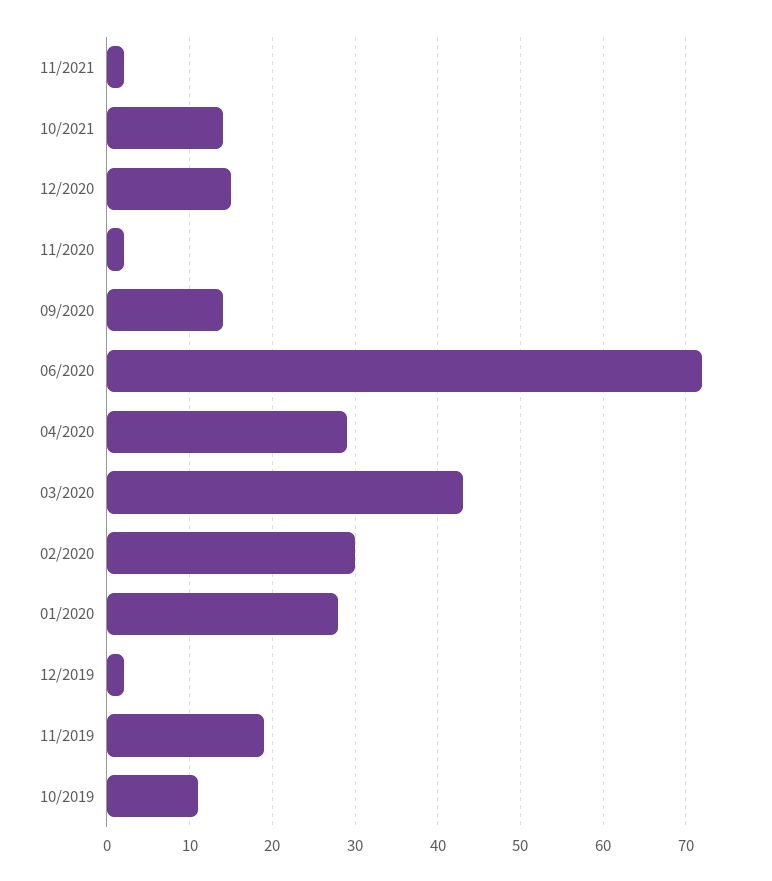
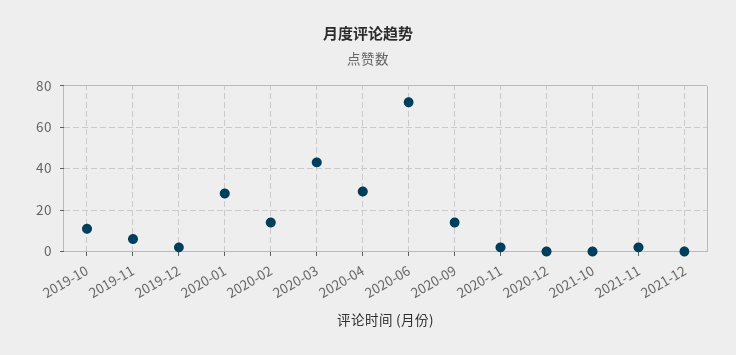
10/2021: 14 -> 0
12/2020: 15 -> 0
02/2020: 30 -> 15
11/2019: 19 -> 5
2021-12: none -> 0

